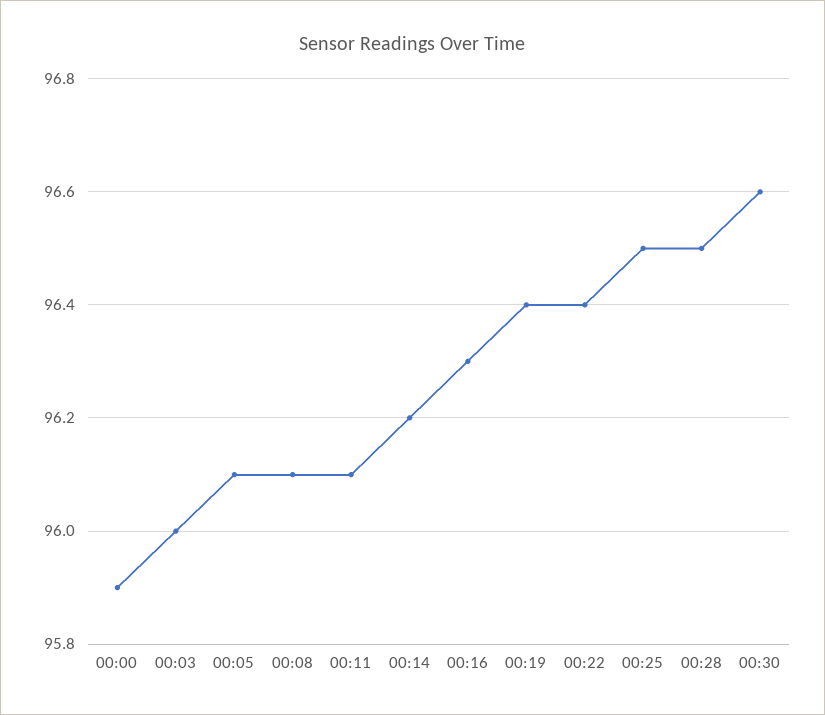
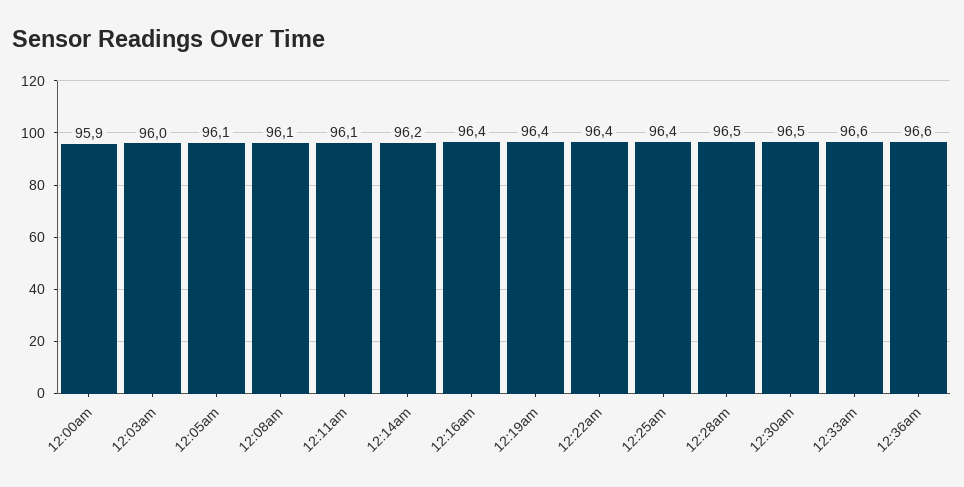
00:16: 96.3 -> 96.4
00:25: 96.5 -> 96.4
00:30: 96.6 -> 96.5
12:33am: none -> 96.6
12:36am: none -> 96.6

